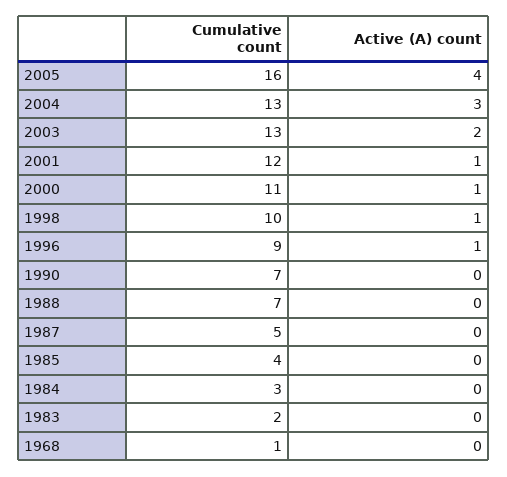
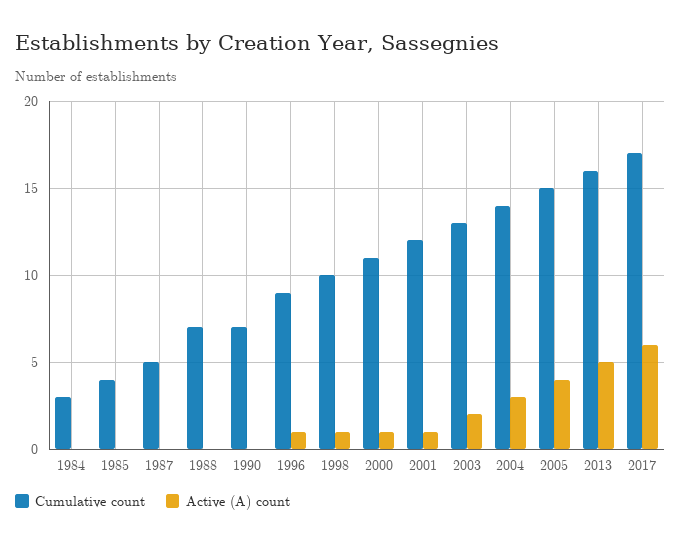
Cumulative count, 2005: 16 -> 15
Cumulative count, 2004: 13 -> 14
Cumulative count, 1983: 2 -> none
Active (A) count, 1983: 0 -> none
Cumulative count, 1968: 1 -> none
Active (A) count, 1968: 0 -> none
Cumulative count, 2013: none -> 16
Active (A) count, 2013: none -> 5
Cumulative count, 2017: none -> 17
Active (A) count, 2017: none -> 6

